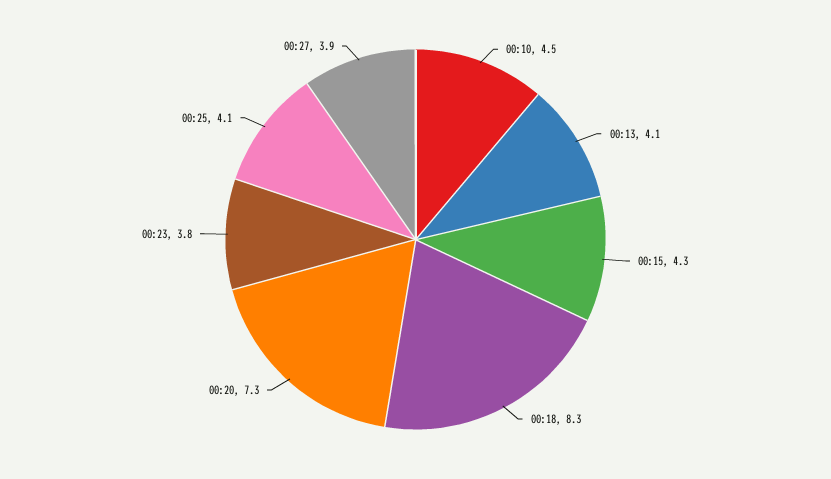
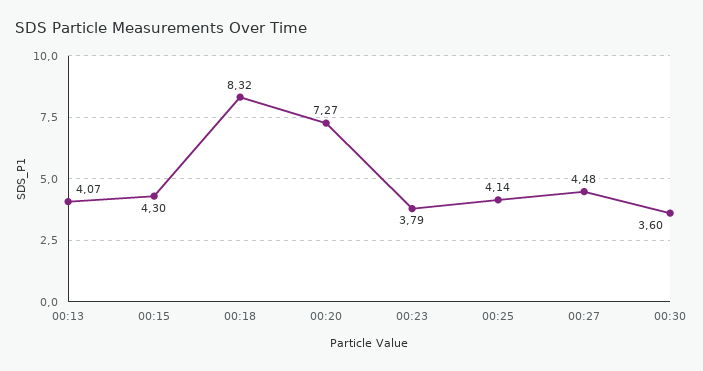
00:10: 4.5 -> none
00:27: 3.9 -> 4.48
00:30: none -> 3.6

